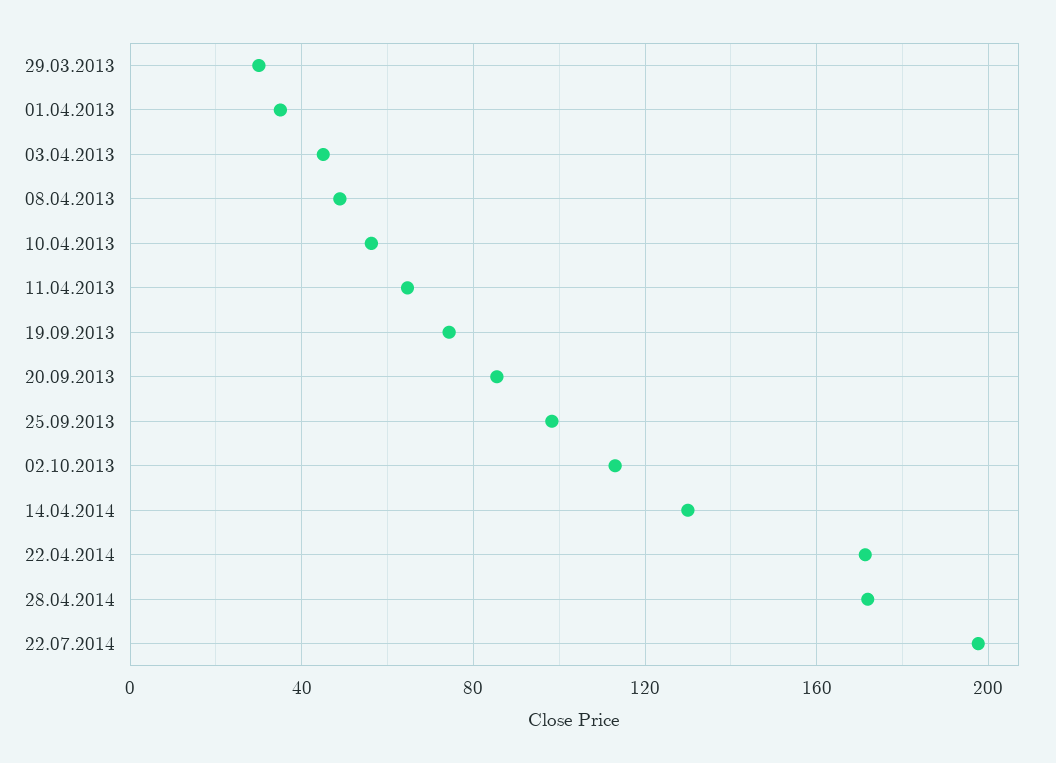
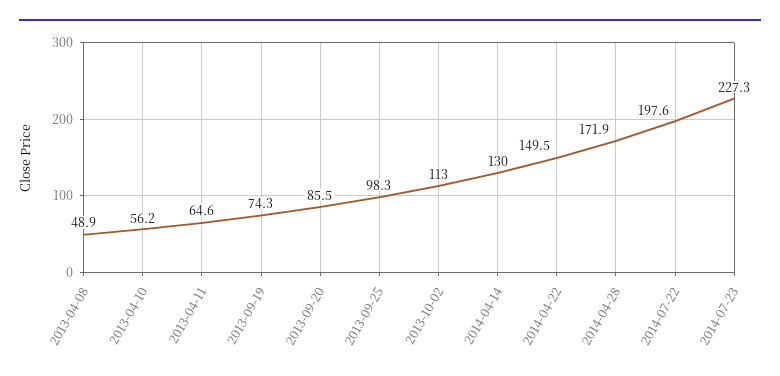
29.03.2013: 30 -> none
01.04.2013: 35 -> none
03.04.2013: 45 -> none
22.04.2014: 170 -> 149.5
2014-07-23: none -> 227.3

